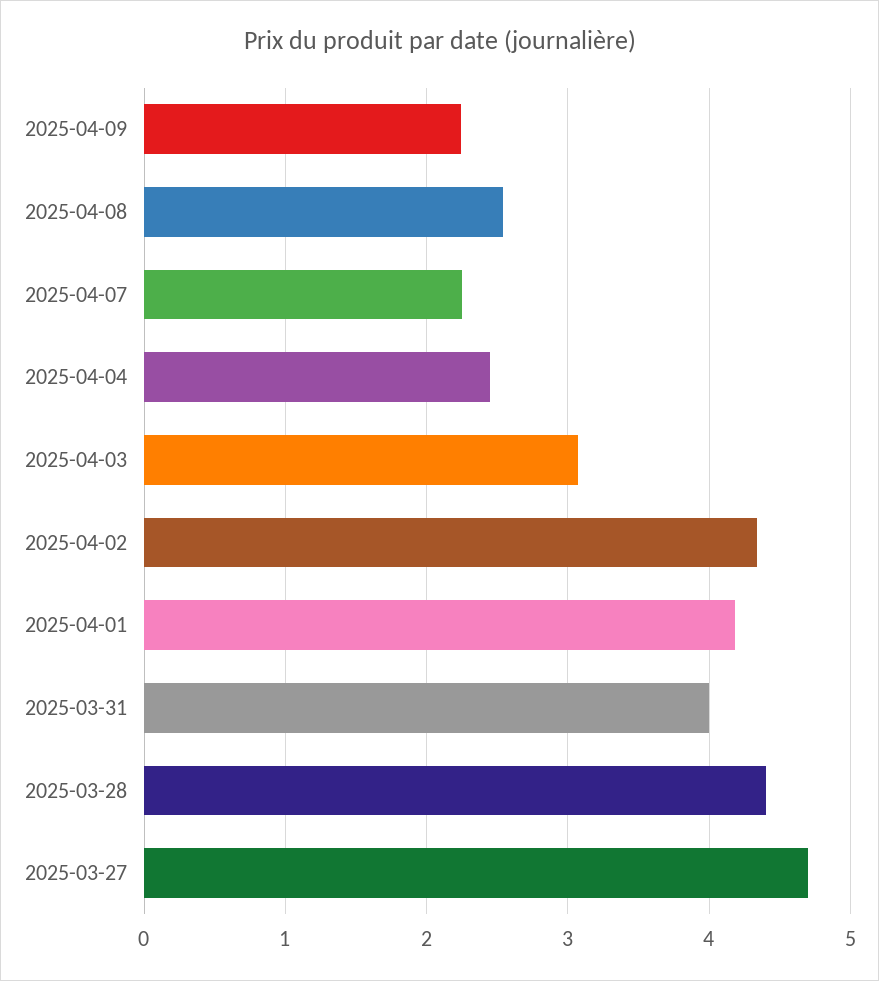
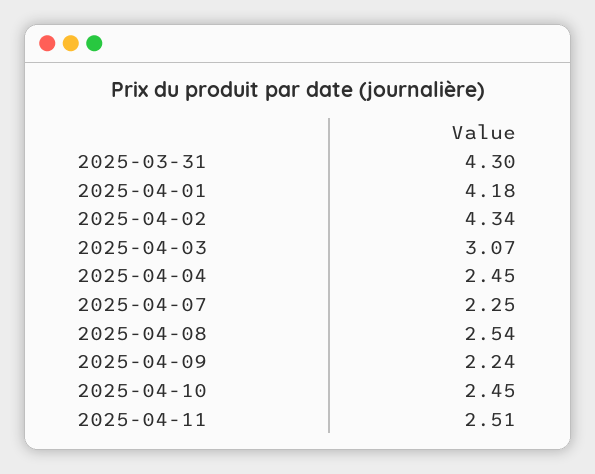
2025-03-31: 4 -> 4.3
2025-03-28: 4.4 -> none
2025-03-27: 4.7 -> none
2025-04-10: none -> 2.45
2025-04-11: none -> 2.51

